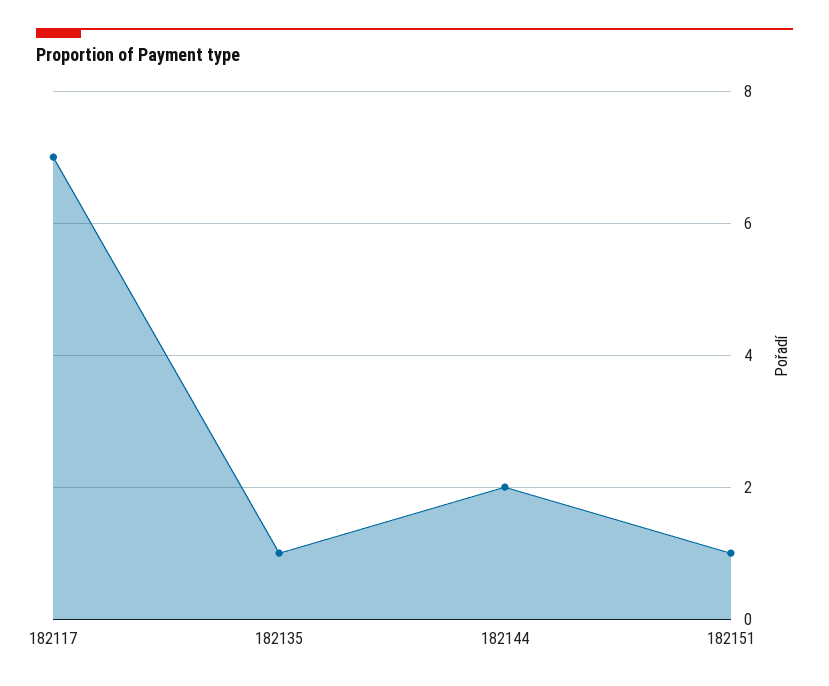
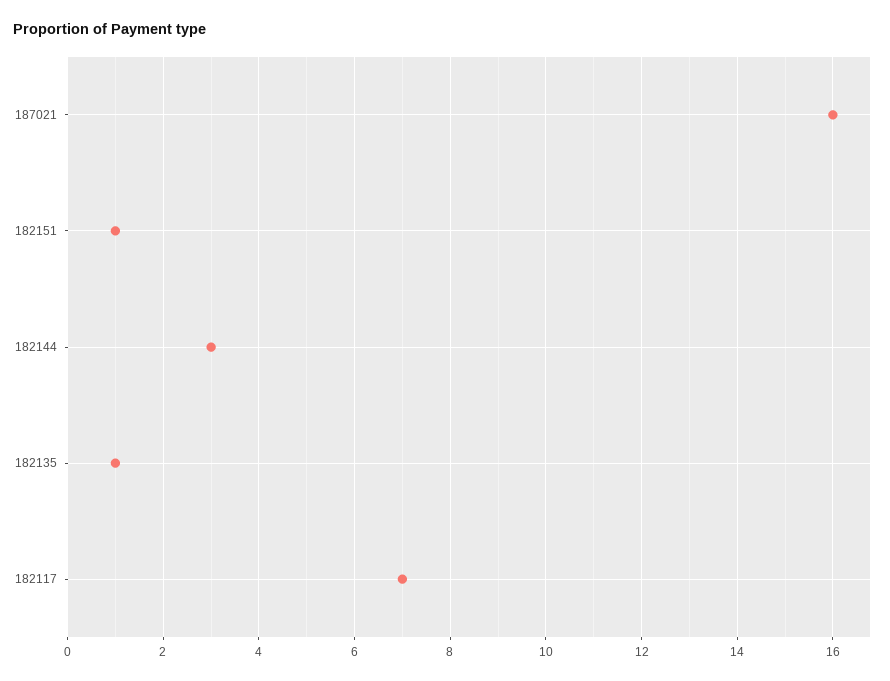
182144: 2 -> 3
187021: none -> 16

